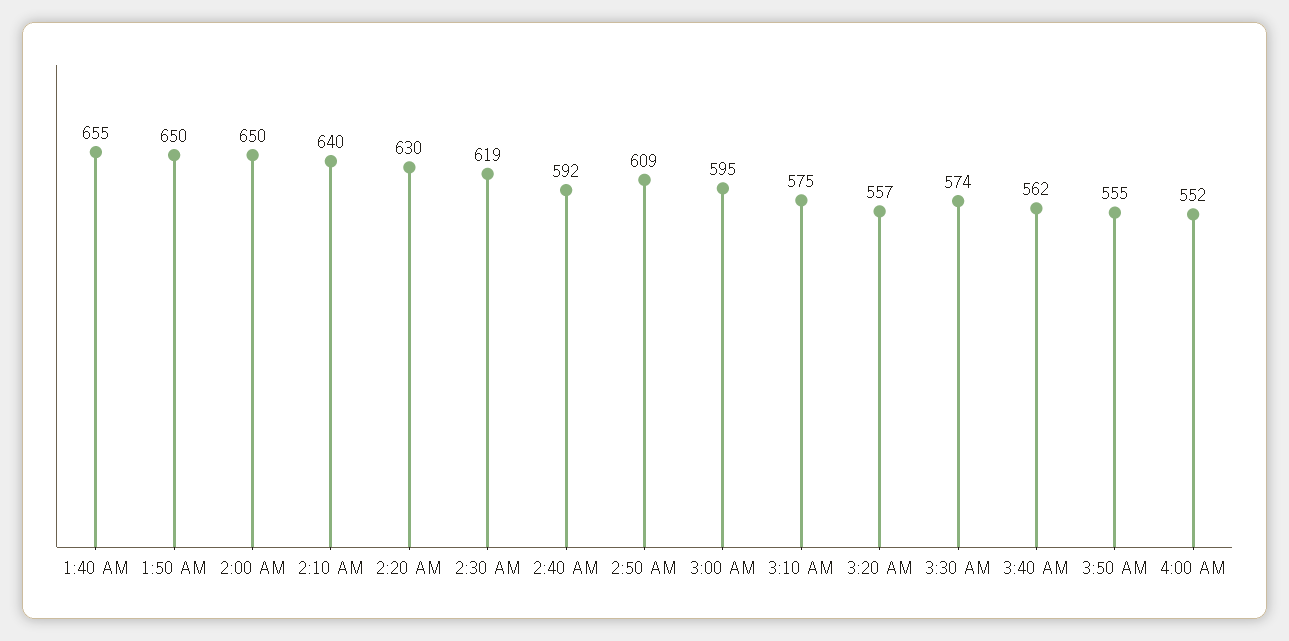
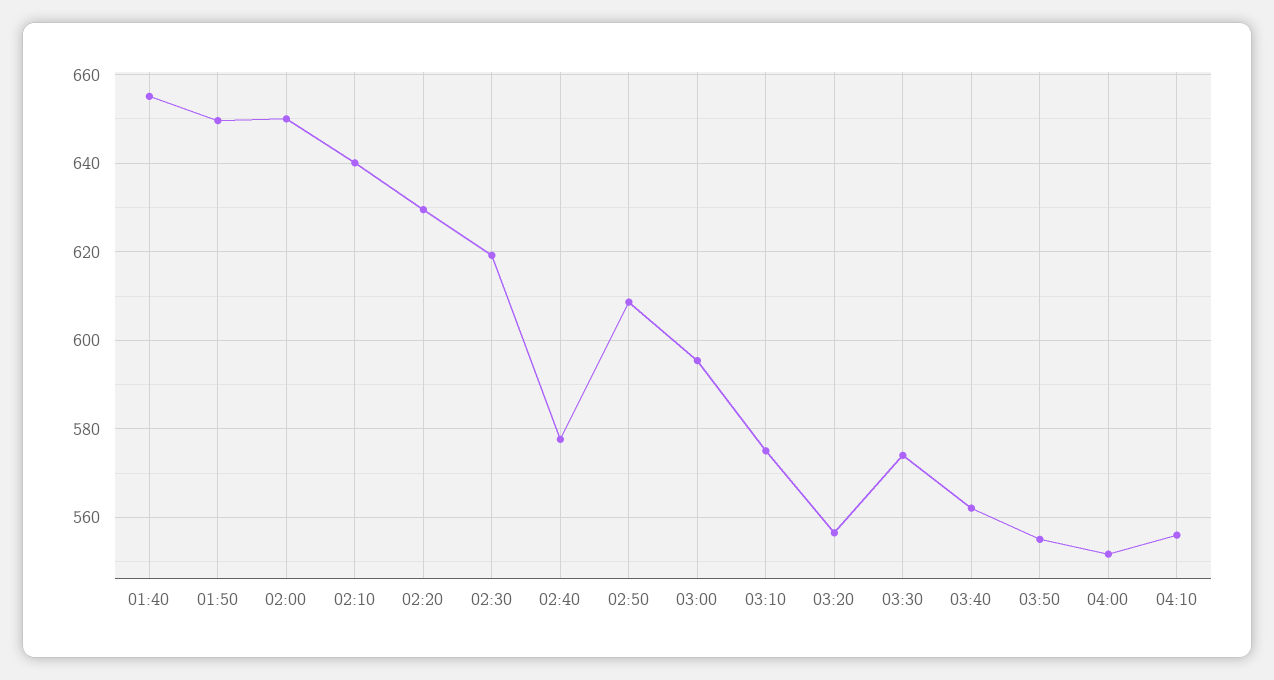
2:40 AM: 592 -> 578
04:10: none -> 556

